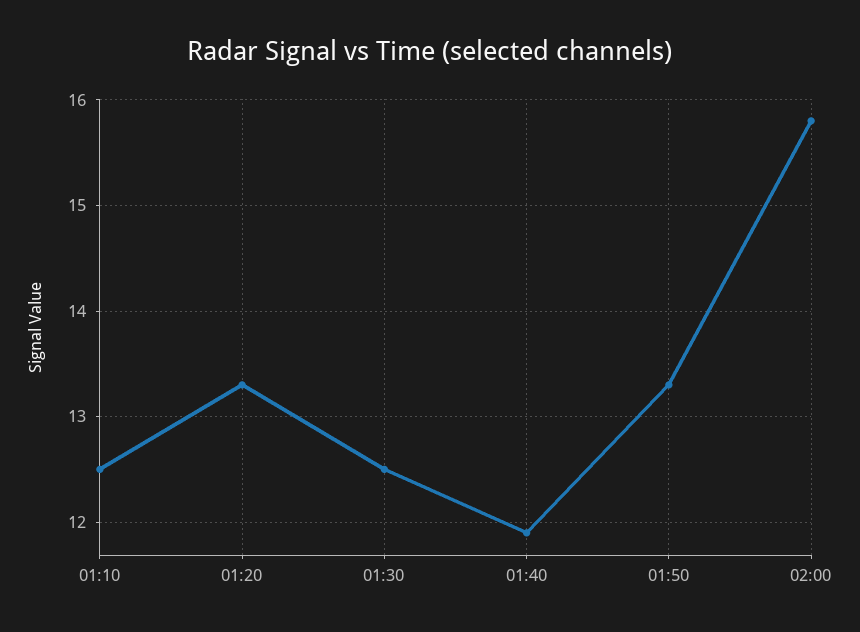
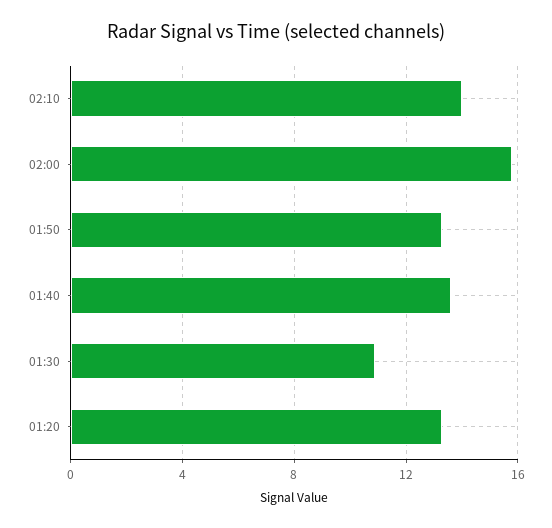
01:10: 12.5 -> none
01:30: 12.5 -> 11
01:40: 11.9 -> 13.5
02:10: none -> 14

